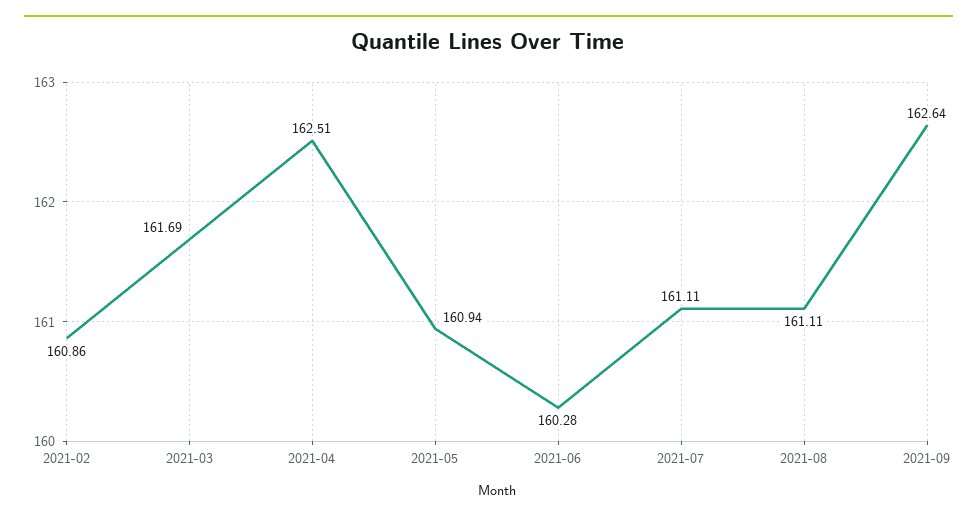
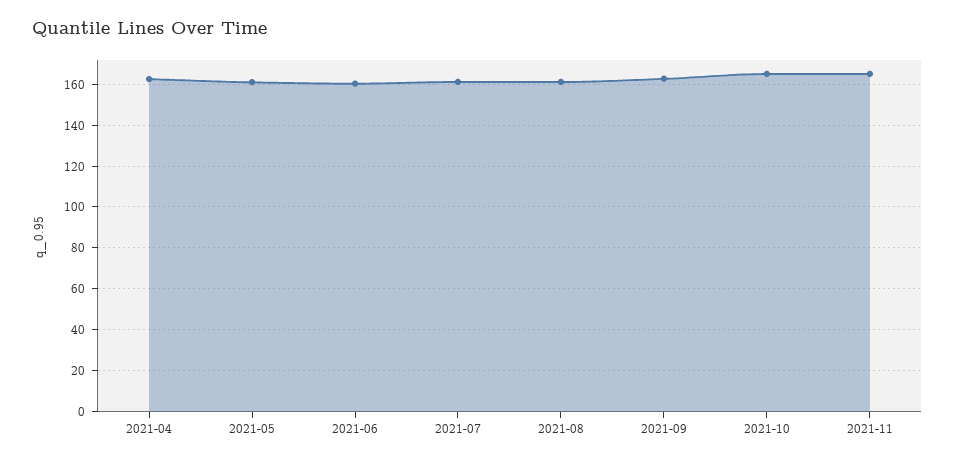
2021-02: 160.86 -> none
2021-03: 161.69 -> none
2021-10: none -> 165
2021-11: none -> 165

